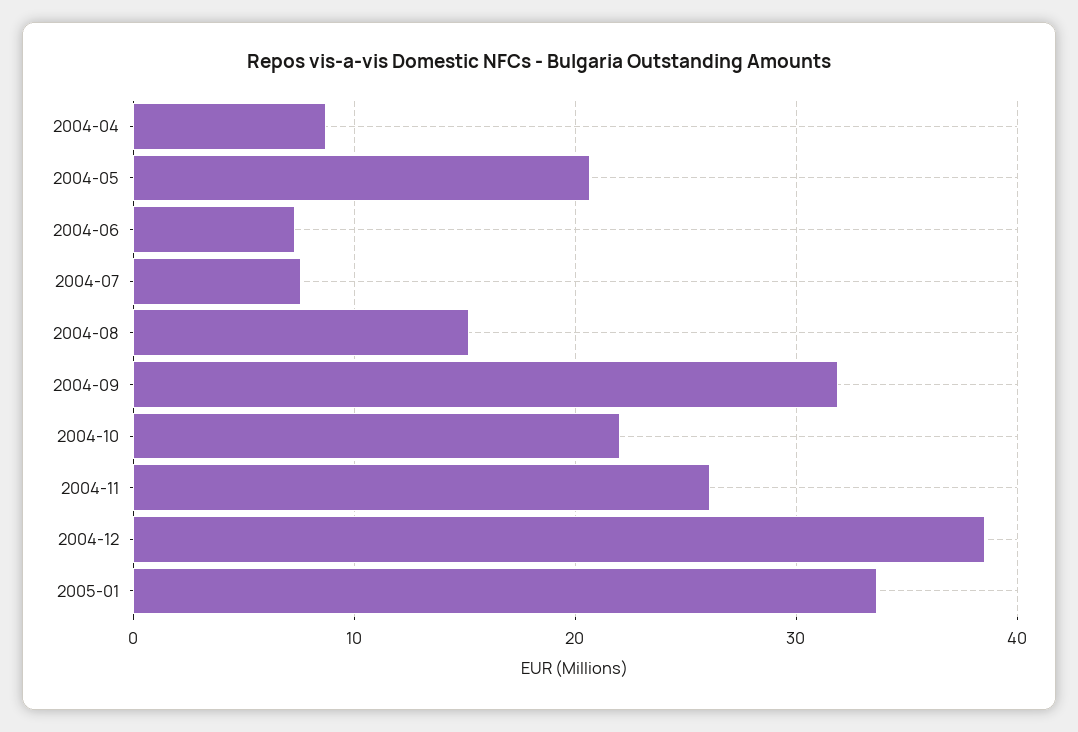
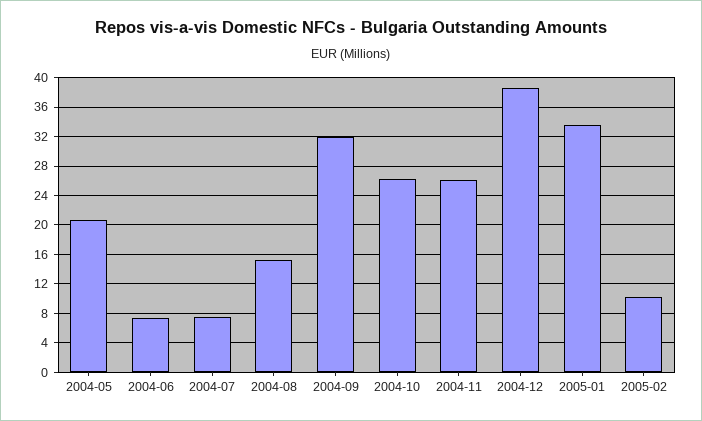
2004-04: 9 -> none
2004-10: 22 -> 26
2005-02: none -> 10

